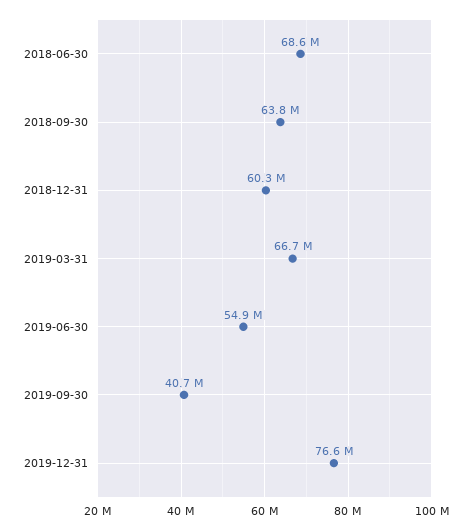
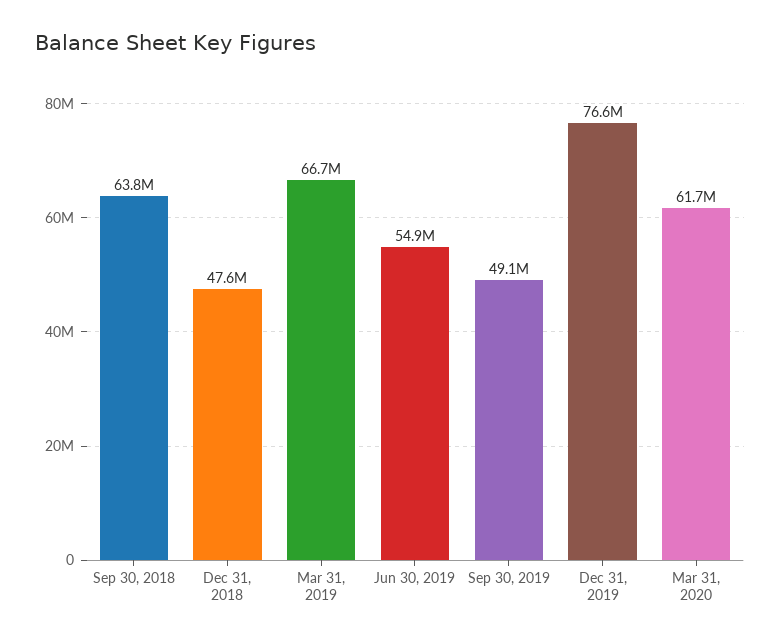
2018-06-30: 68600000 -> none
2018-12-31: 60300000 -> 47600000
2019-09-30: 40700000 -> 49100000
Mar 31, 2020: none -> 61700000

